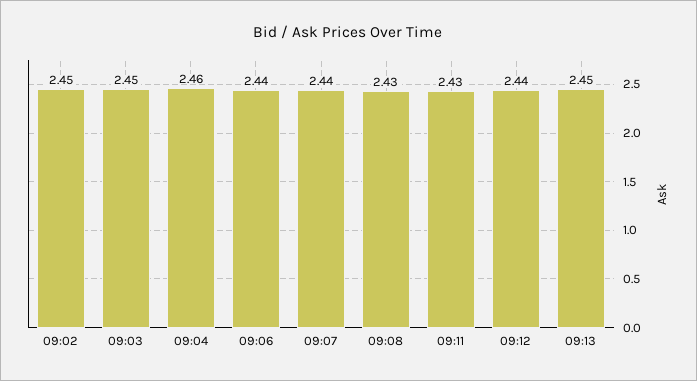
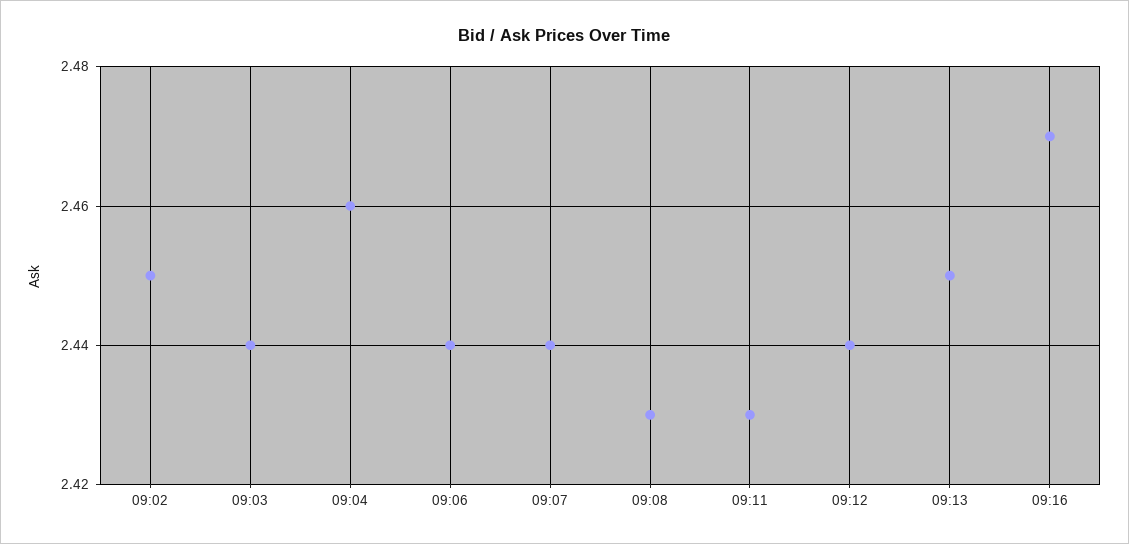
09:03: 2.45 -> 2.44
09:16: none -> 2.47

